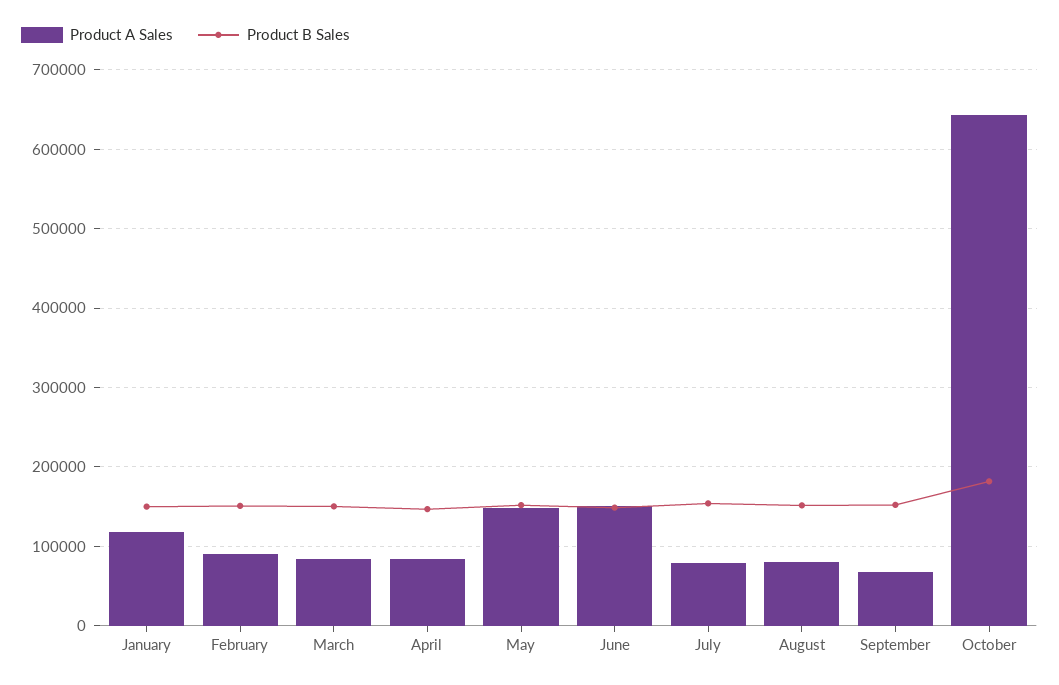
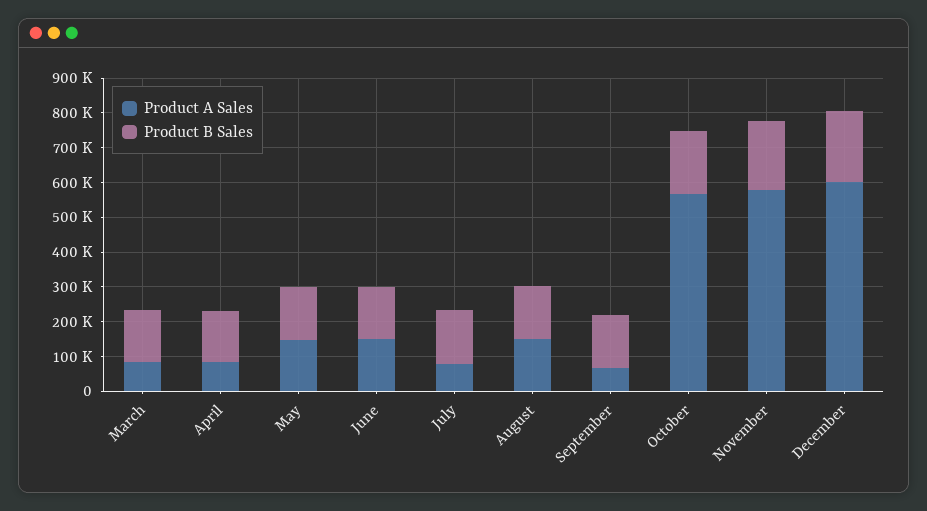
Product A Sales, January: 120000 -> none
Product B Sales, January: 150000 -> none
Product A Sales, February: 90000 -> none
Product B Sales, February: 150000 -> none
Product A Sales, August: 80000 -> 150000
Product A Sales, October: 640000 -> 575000
Product A Sales, November: none -> 575000
Product B Sales, November: none -> 200000
Product A Sales, December: none -> 600000
Product B Sales, December: none -> 200000

